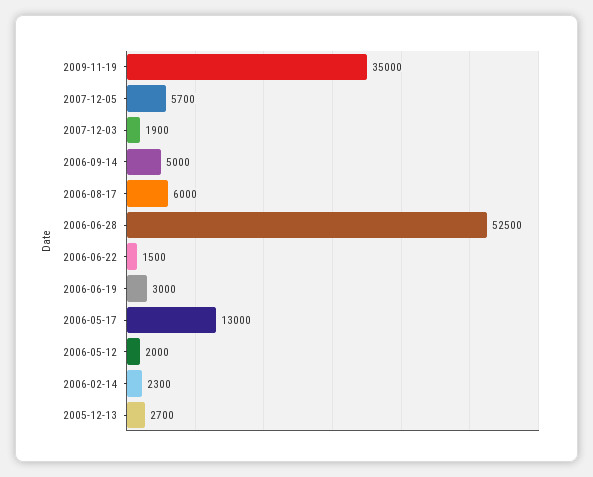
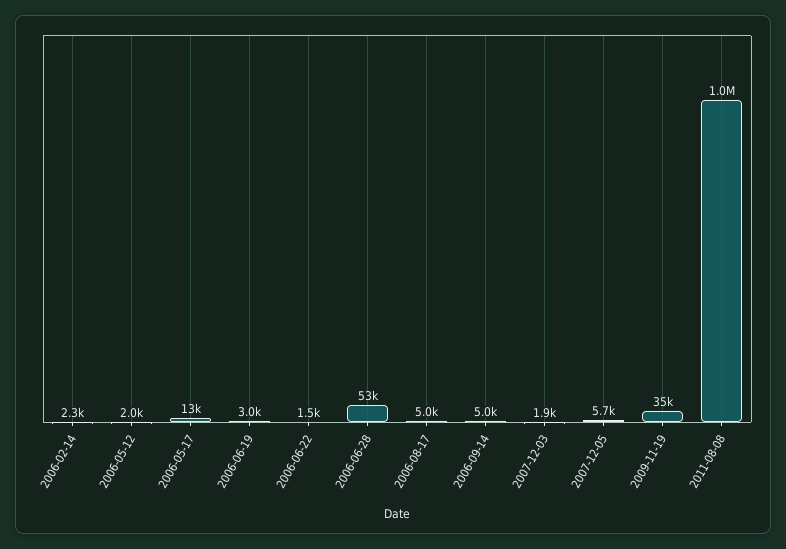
2006-08-17: 6000 -> 5000
2005-12-13: 2700 -> none
2011-08-08: none -> 1000000

